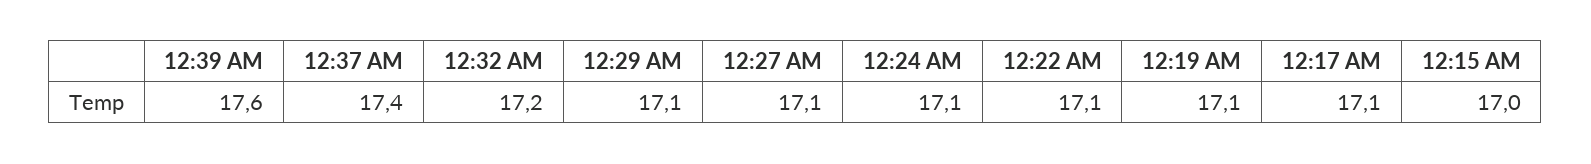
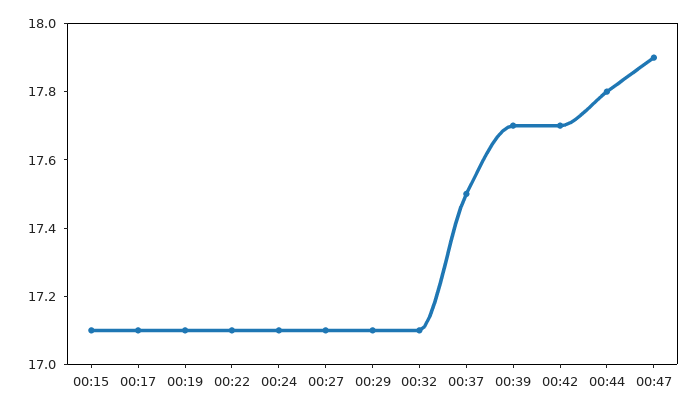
12:39 AM: 17.6 -> 17.7
12:37 AM: 17.4 -> 17.5
12:32 AM: 17.2 -> 17.1
12:15 AM: 17 -> 17.1
00:42: none -> 17.7
00:44: none -> 17.8
00:47: none -> 17.9

